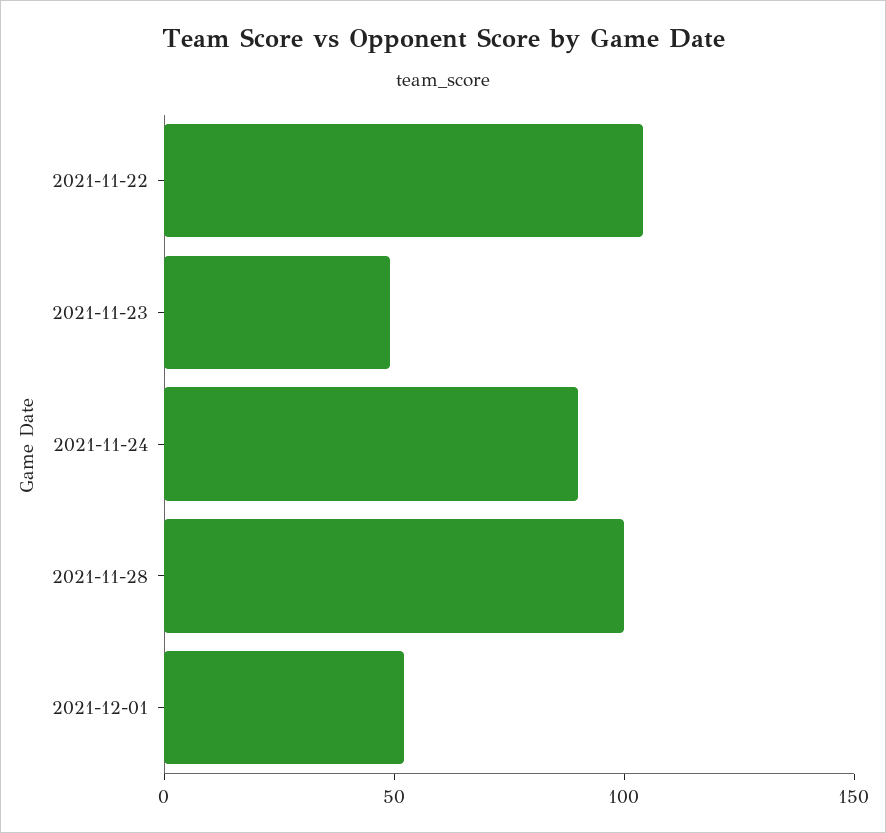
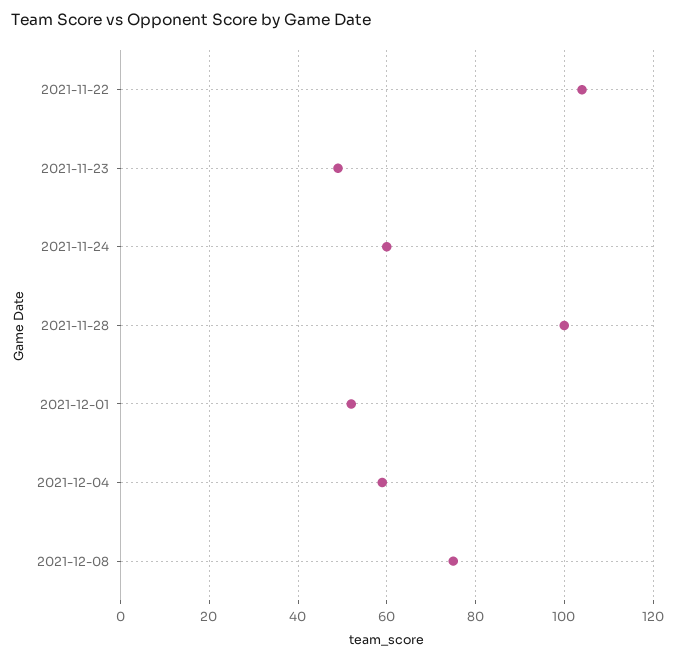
2021-11-24: 90 -> 60
2021-12-04: none -> 60
2021-12-08: none -> 75

